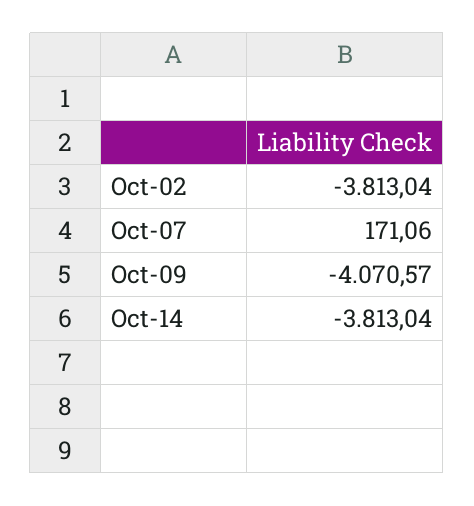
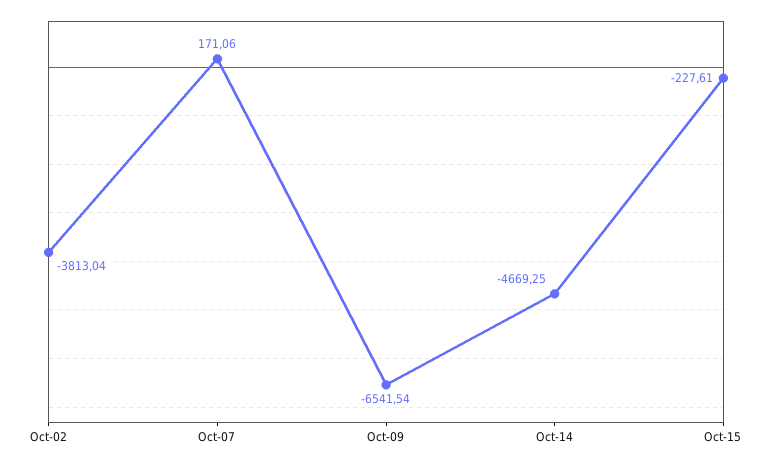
Oct-09: -4070.57 -> -6541.54
Oct-14: -3813.04 -> -4669.25
Oct-15: none -> -227.61

